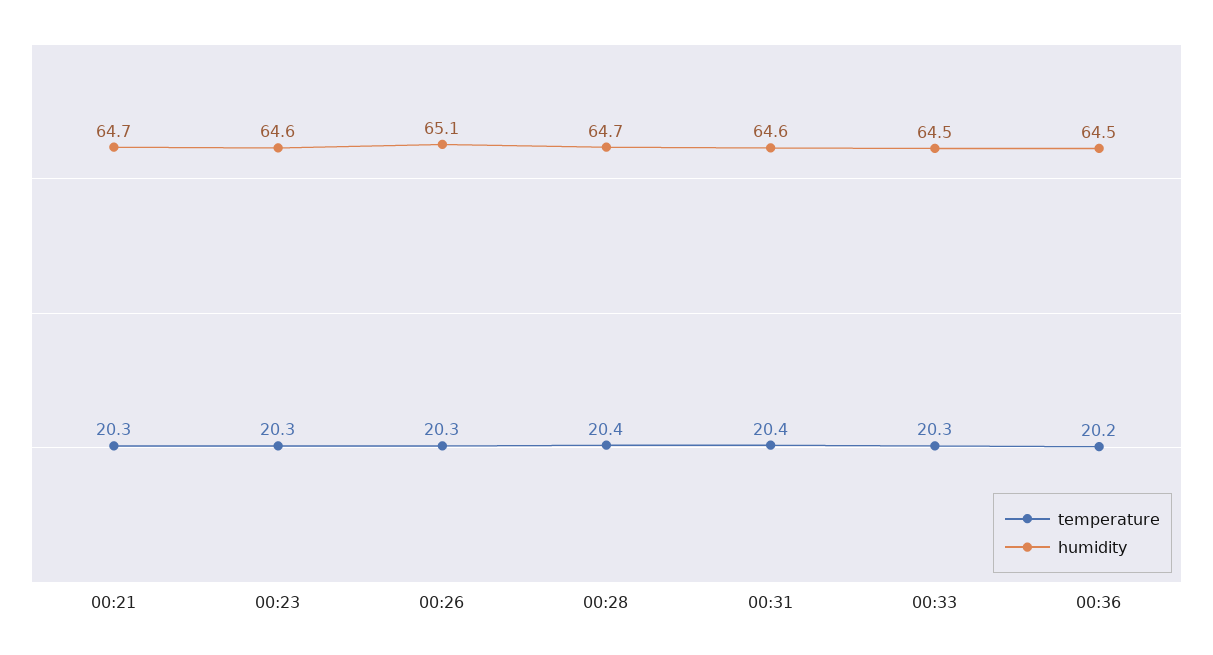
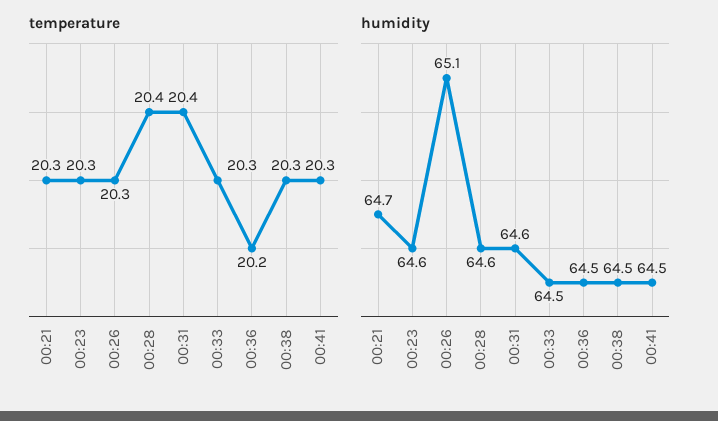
humidity, 00:28: 64.7 -> 64.6
temperature, 00:38: none -> 20.3
temperature, 00:41: none -> 20.3
humidity, 00:38: none -> 64.5
humidity, 00:41: none -> 64.5

